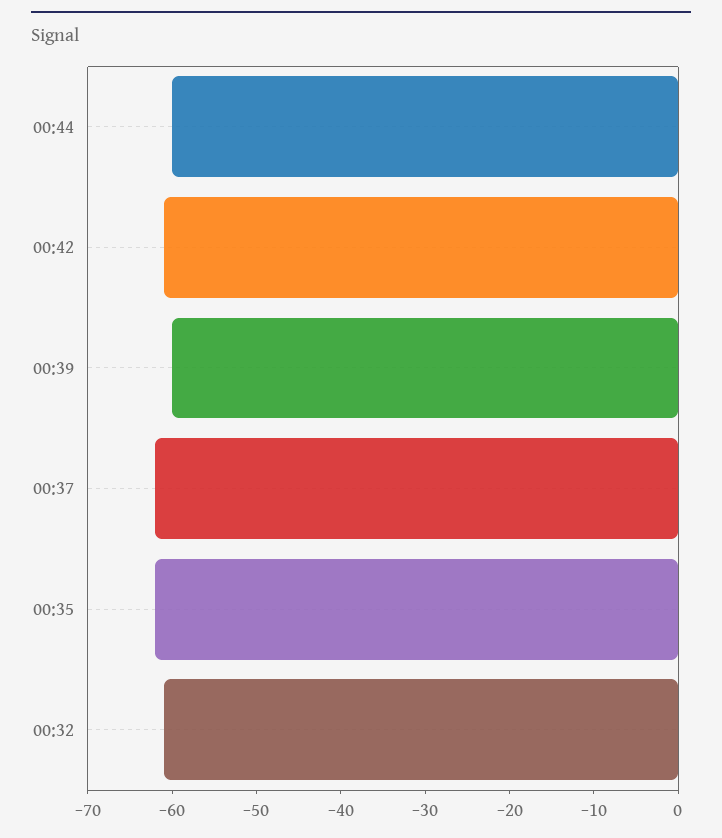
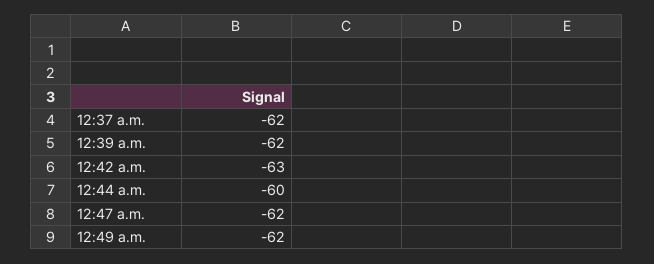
00:42: -61 -> -63
00:39: -60 -> -62
00:35: -62 -> none
00:32: -61 -> none
12:47 a.m.: none -> -62
12:49 a.m.: none -> -62

